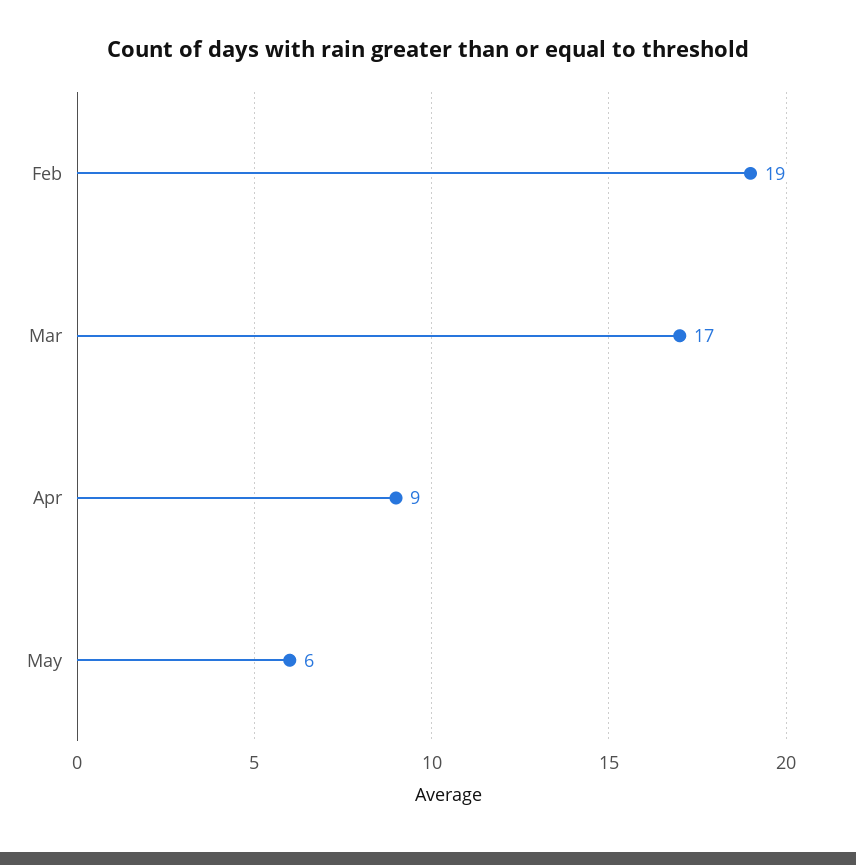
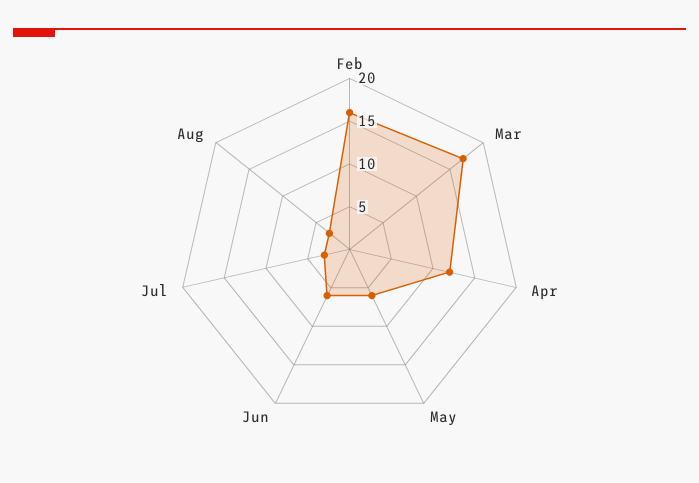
Feb: 19 -> 16
Apr: 9 -> 12
Jun: none -> 6
Jul: none -> 3
Aug: none -> 3

